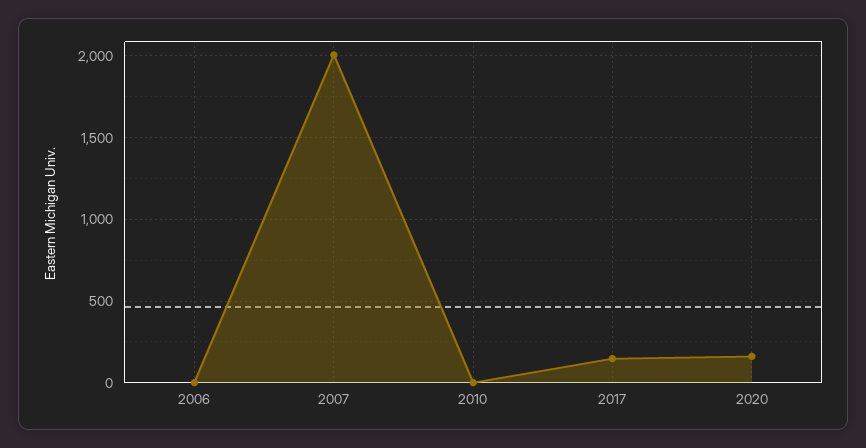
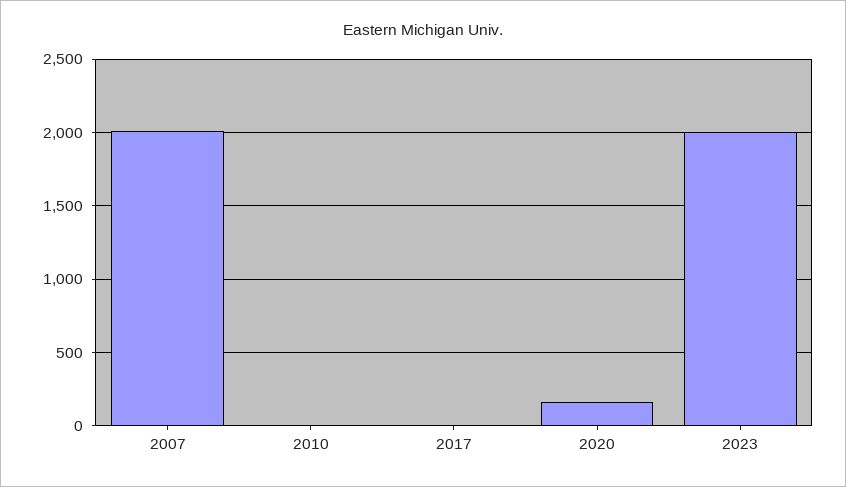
2006: 0 -> none
2017: 150 -> 0
2023: none -> 2000

